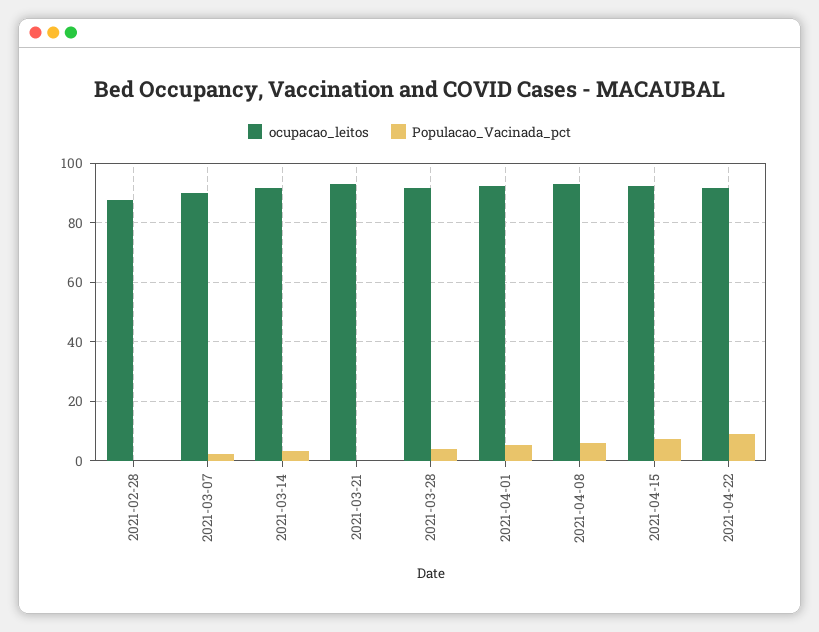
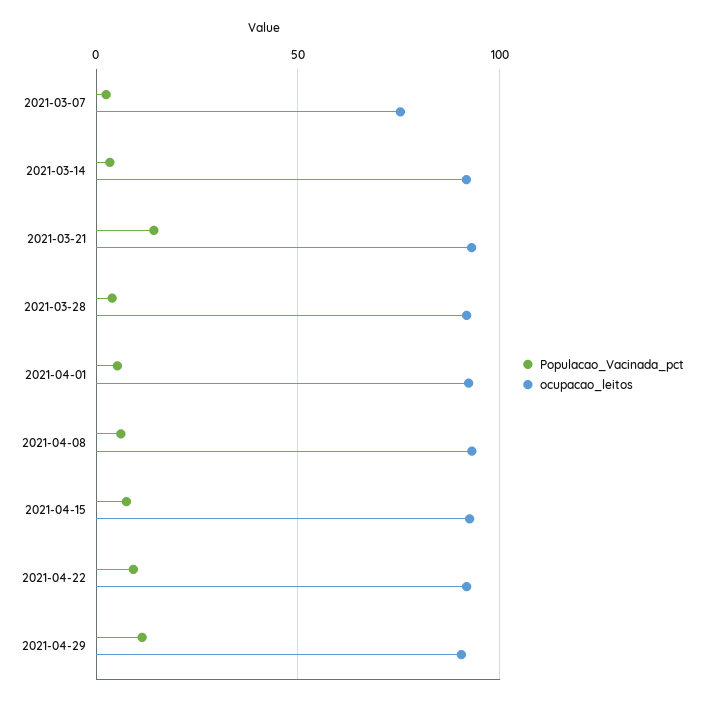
ocupacao_leitos, 2021-02-28: 87.5 -> none
Populacao_Vacinada_pct, 2021-02-28: 0 -> none
ocupacao_leitos, 2021-03-07: 90 -> 75
Populacao_Vacinada_pct, 2021-03-21: 0 -> 15
Populacao_Vacinada_pct, 2021-04-29: none -> 10
ocupacao_leitos, 2021-04-29: none -> 90

